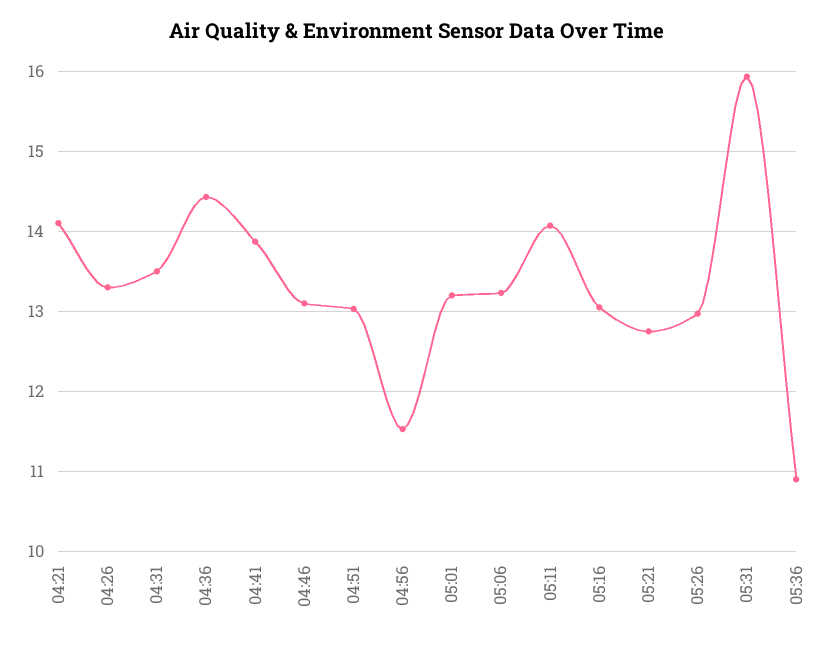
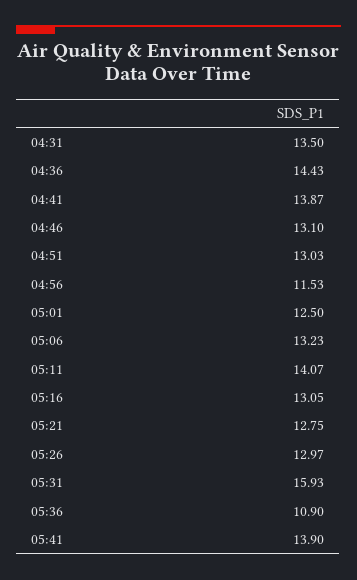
04:21: 14.1 -> none
04:26: 13.3 -> none
05:01: 13.2 -> 12.5
05:41: none -> 13.9

